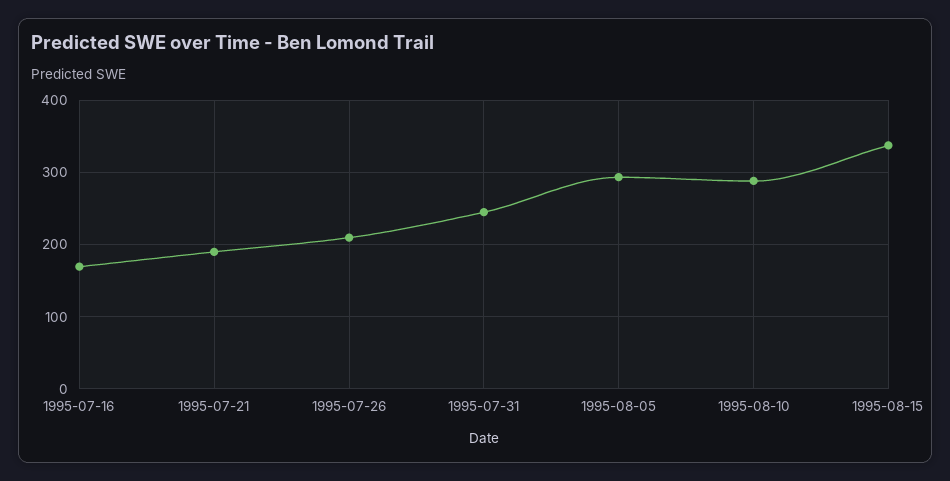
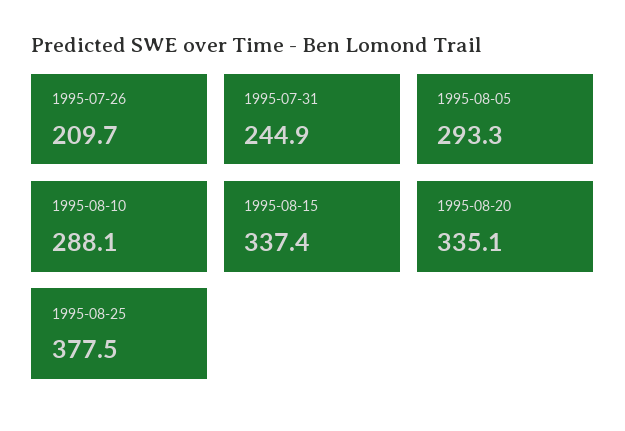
1995-07-16: 170 -> none
1995-07-21: 190 -> none
1995-08-20: none -> 335.1
1995-08-25: none -> 377.5

